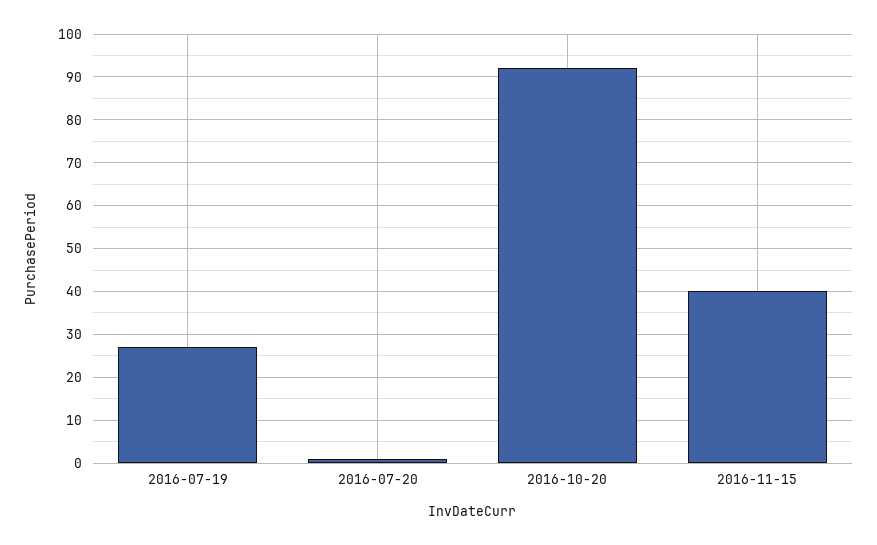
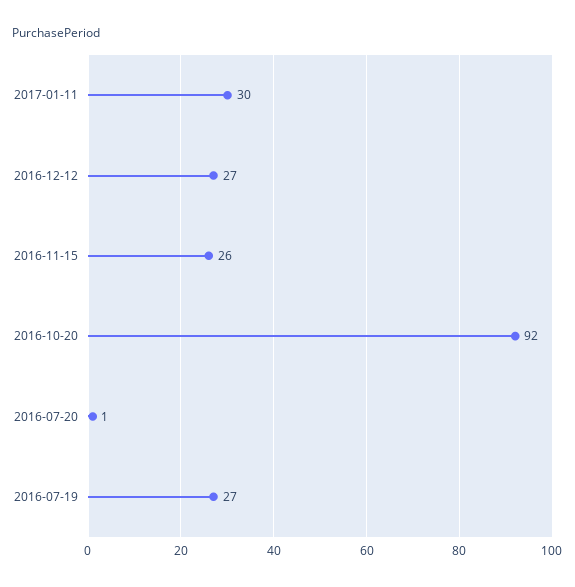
2016-11-15: 40 -> 26
2017-01-11: none -> 30
2016-12-12: none -> 27

